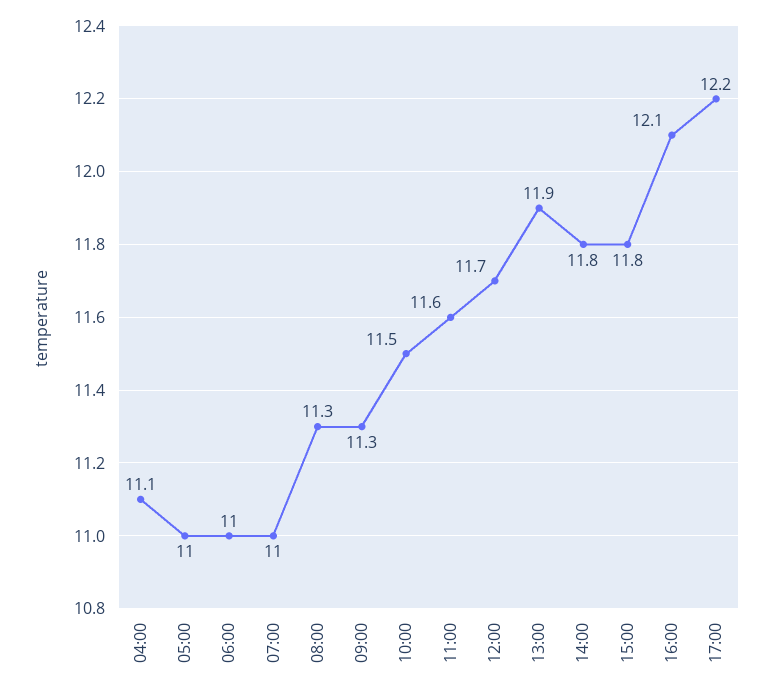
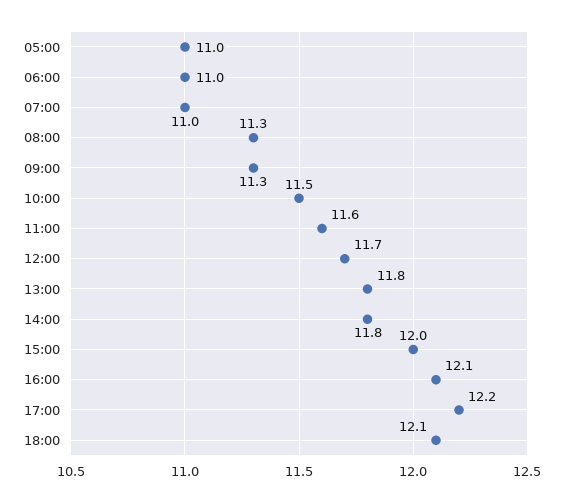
04:00: 11.1 -> none
13:00: 11.9 -> 11.8
15:00: 11.8 -> 12
18:00: none -> 12.1

